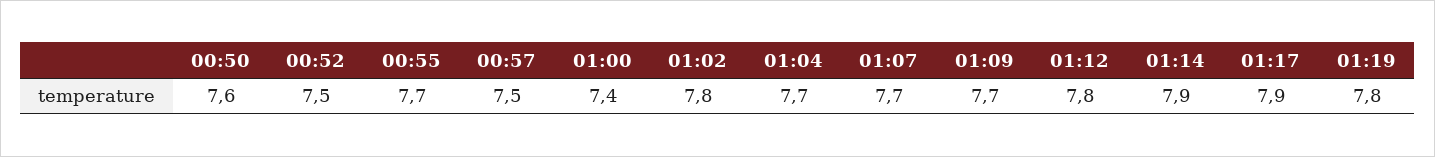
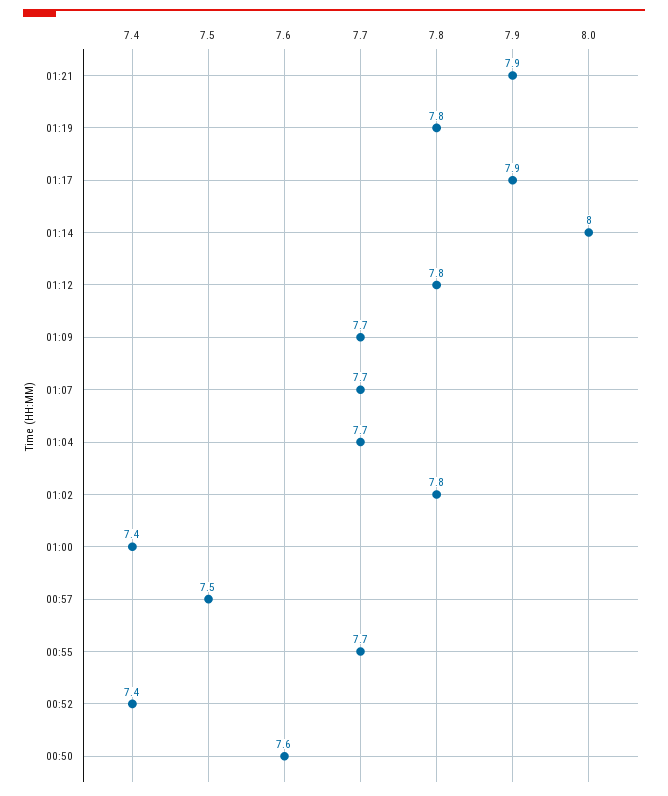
00:52: 7.5 -> 7.4
01:14: 7.9 -> 8
01:21: none -> 7.9

